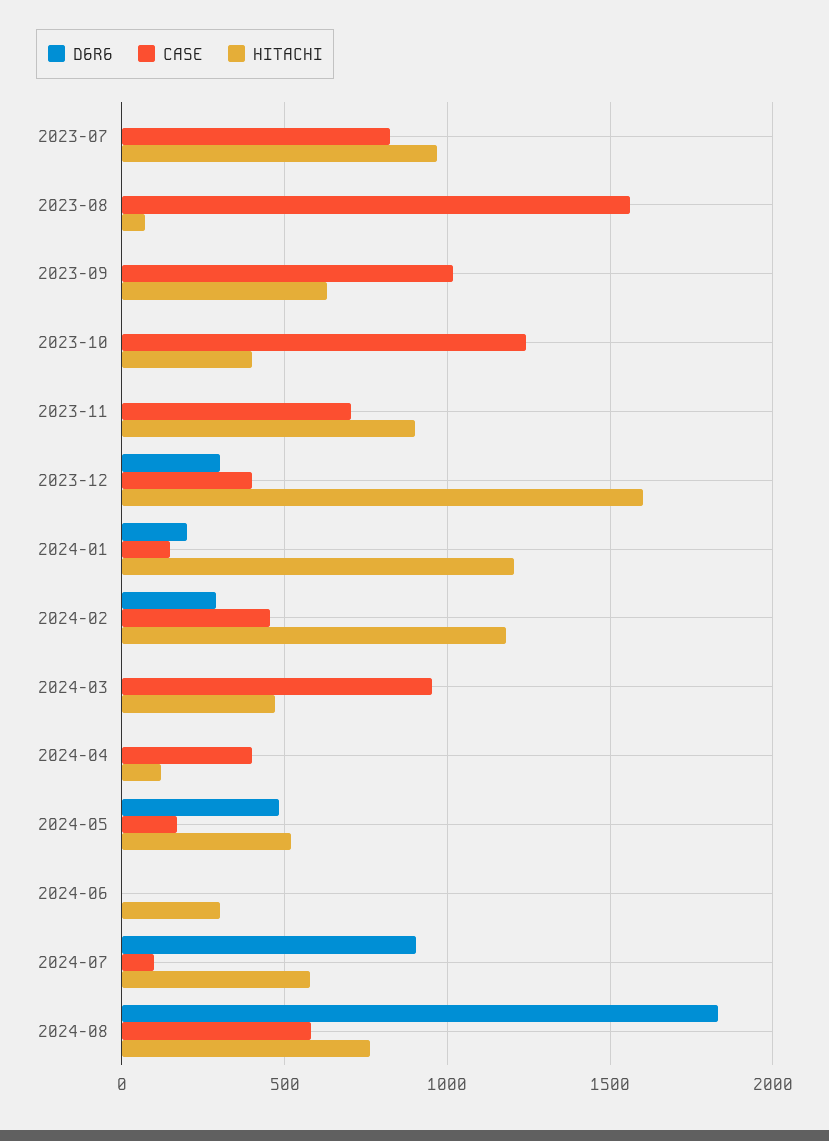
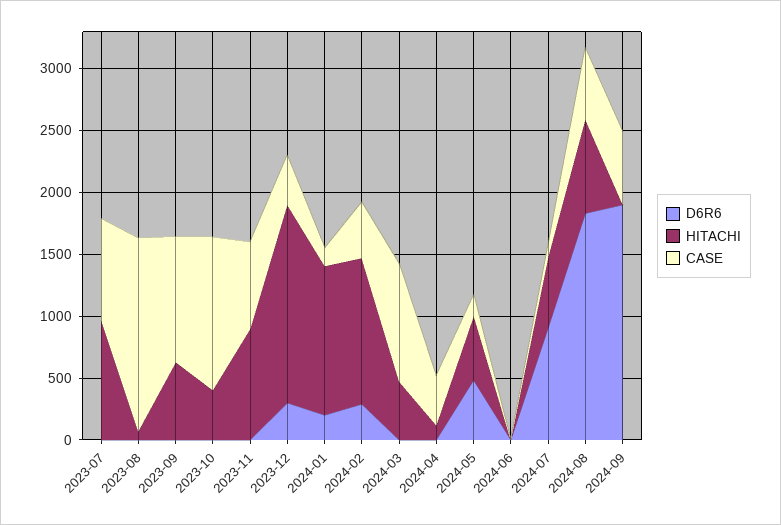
HITACHI, 2024-06: 300 -> 0
D6R6, 2024-09: none -> 1900
HITACHI, 2024-09: none -> 0
CASE, 2024-09: none -> 600

